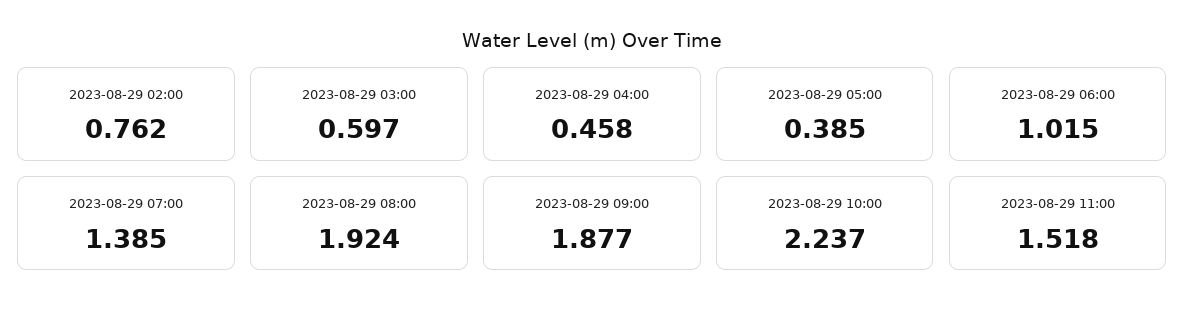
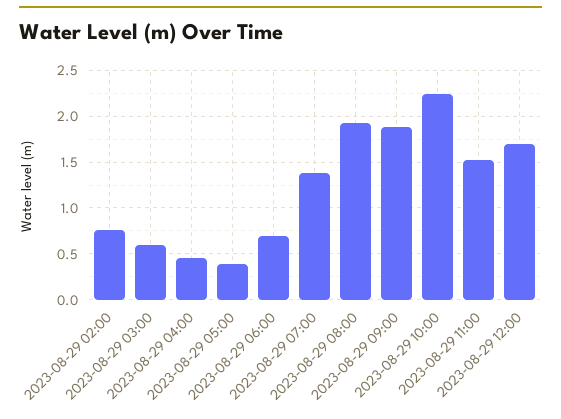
2023-08-29 06:00: 1.015 -> 0.7
2023-08-29 12:00: none -> 1.7

